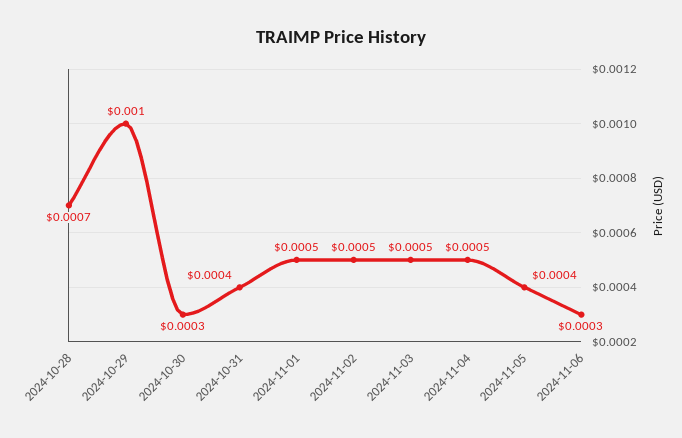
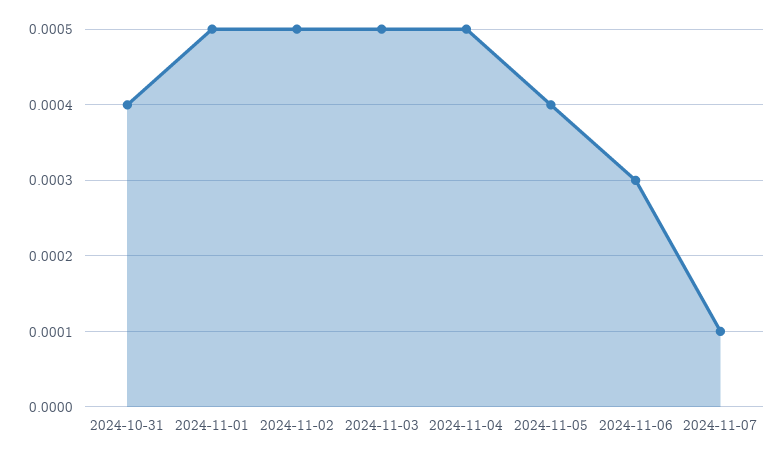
2024-10-28: 0.0007 -> none
2024-10-29: 0.001 -> none
2024-10-30: 0.0003 -> none
2024-11-07: none -> 0.0001

